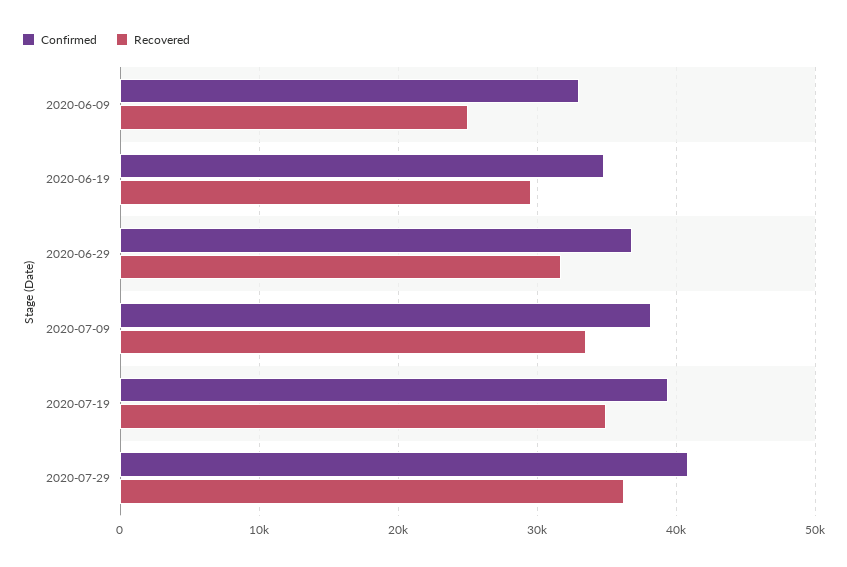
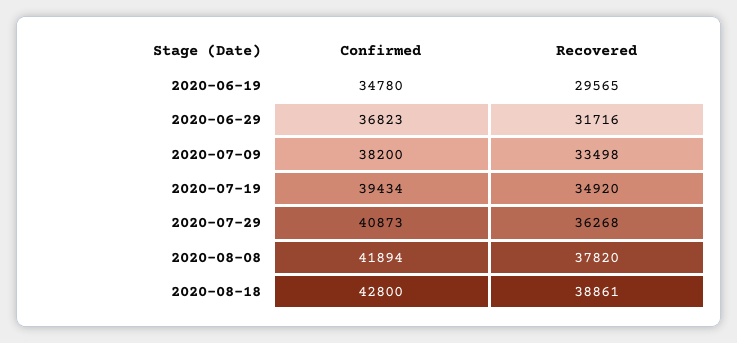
Confirmed, 2020-06-09: 33000 -> none
Recovered, 2020-06-09: 25000 -> none
Confirmed, 2020-08-08: none -> 41894
Recovered, 2020-08-08: none -> 37820
Confirmed, 2020-08-18: none -> 42800
Recovered, 2020-08-18: none -> 38861

